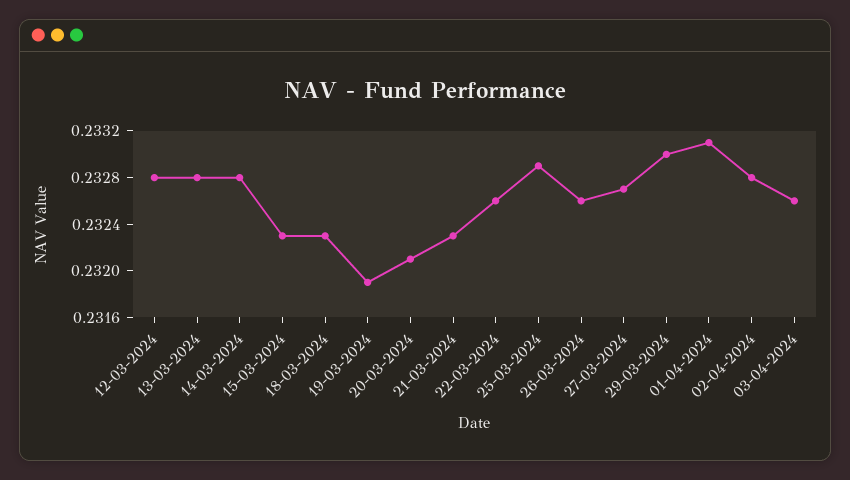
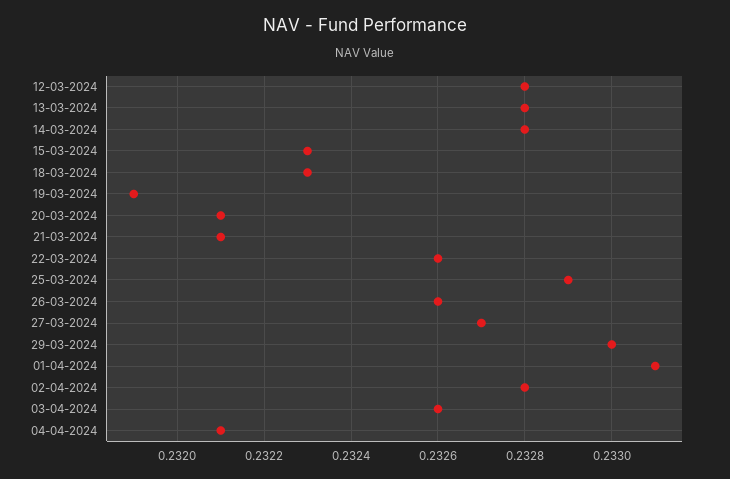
21-03-2024: 0.2323 -> 0.2321
04-04-2024: none -> 0.2321

